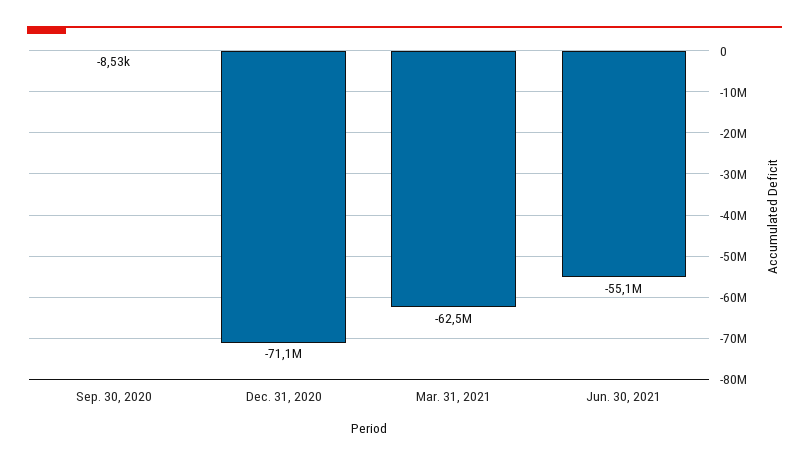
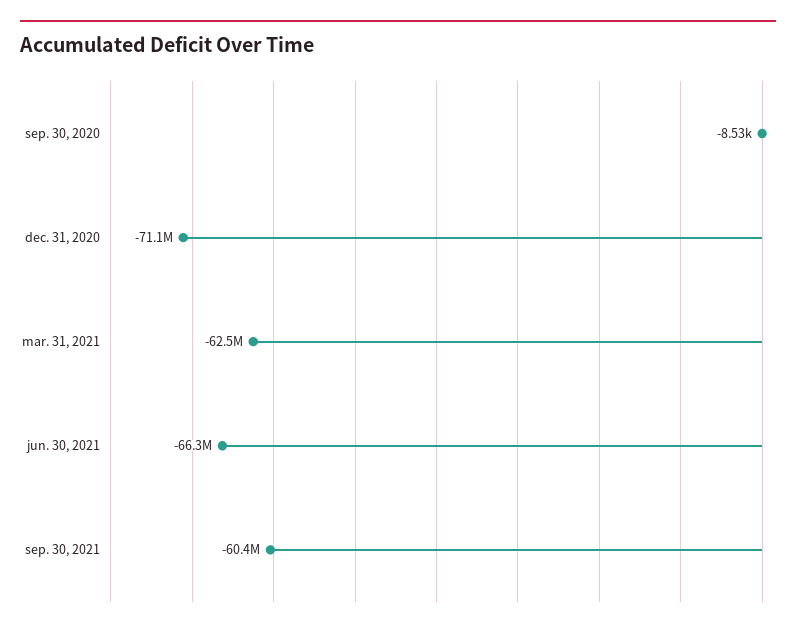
Jun. 30, 2021: -55100000 -> -66300000
sep. 30, 2021: none -> -60400000

